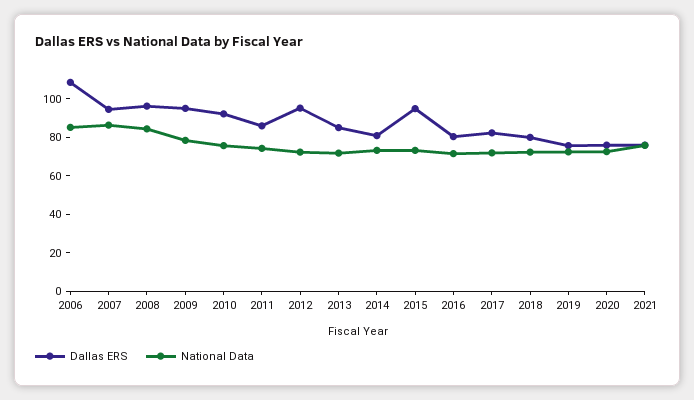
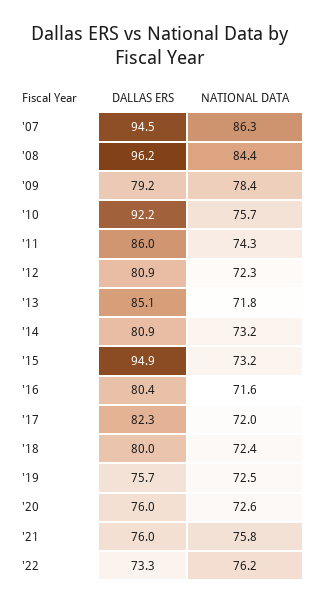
Dallas ERS, 2006: 110 -> none
National Data, 2006: 85 -> none
Dallas ERS, 2009: 95 -> 79.2
Dallas ERS, 2012: 95 -> 80.9
Dallas ERS, '22: none -> 73.3
National Data, '22: none -> 76.2

